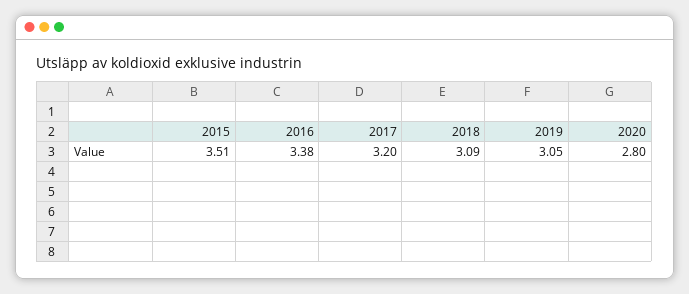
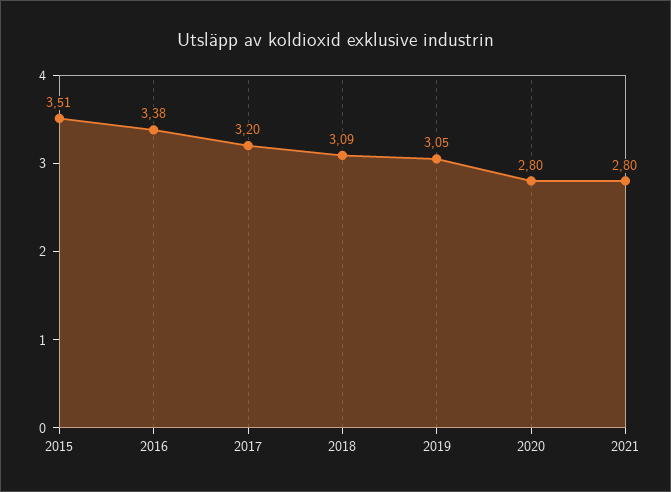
2021: none -> 2.8

